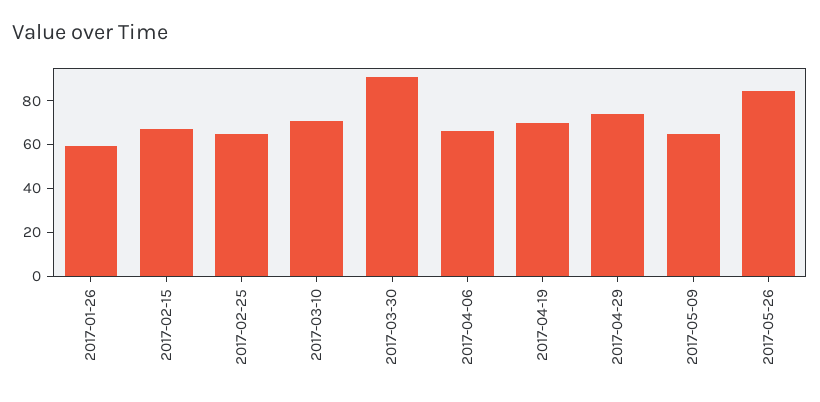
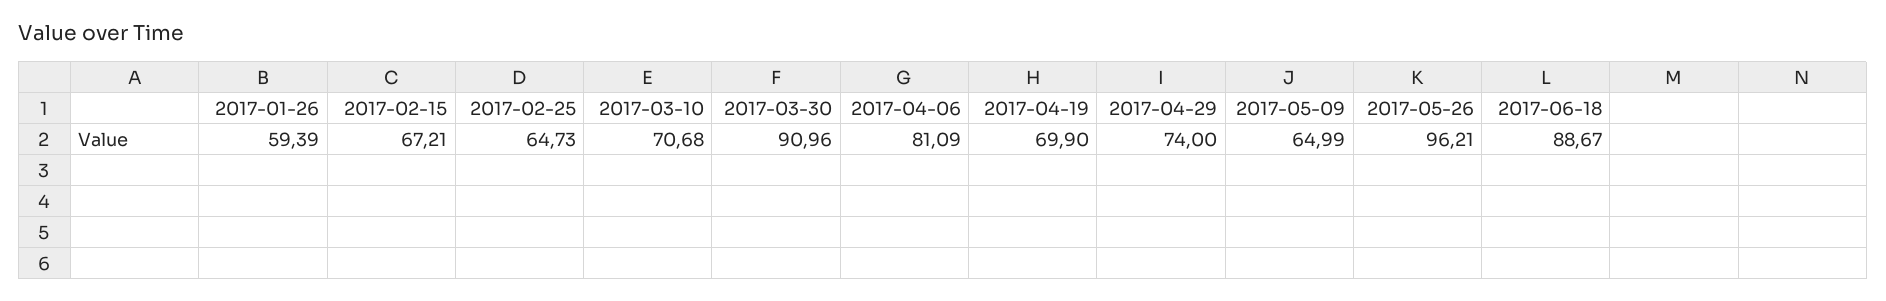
2017-04-06: 65 -> 81.09
2017-05-26: 85 -> 96.21
2017-06-18: none -> 88.67

